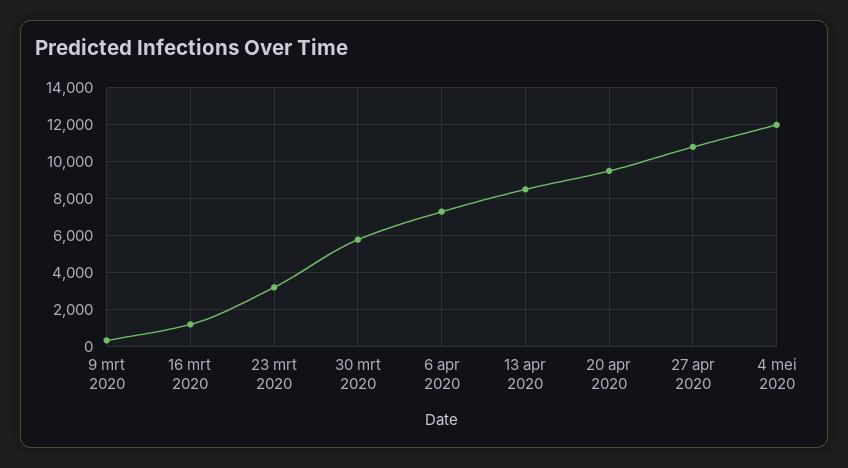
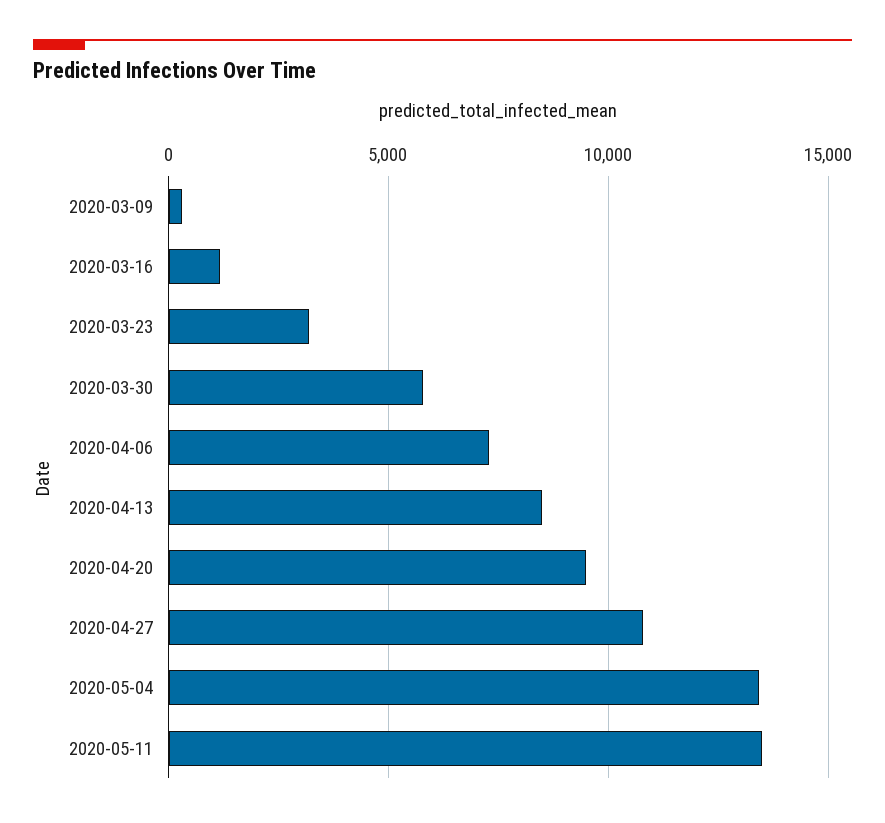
4 mei 2020: 12000 -> 13500
2020-05-11: none -> 13500

